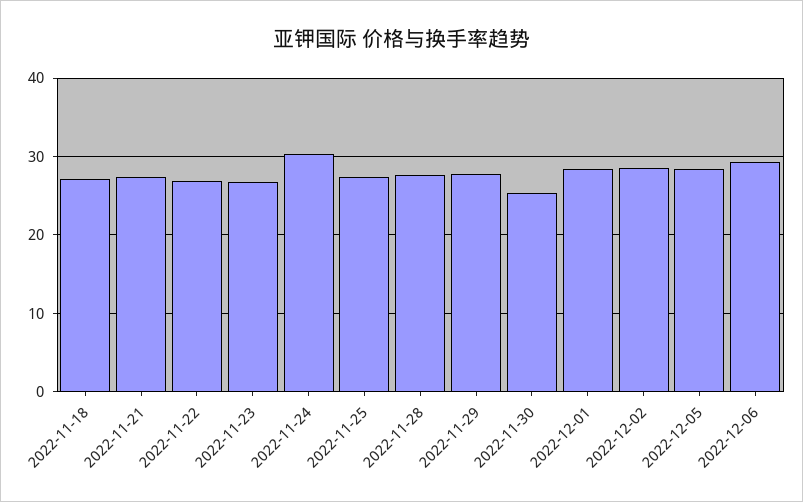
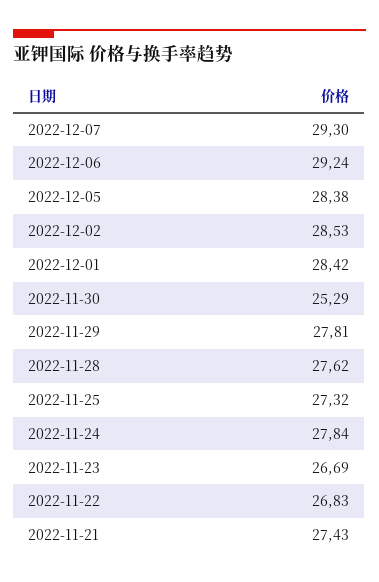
2022-11-18: 27 -> none
2022-11-24: 30 -> 27.84
2022-12-07: none -> 29.3

